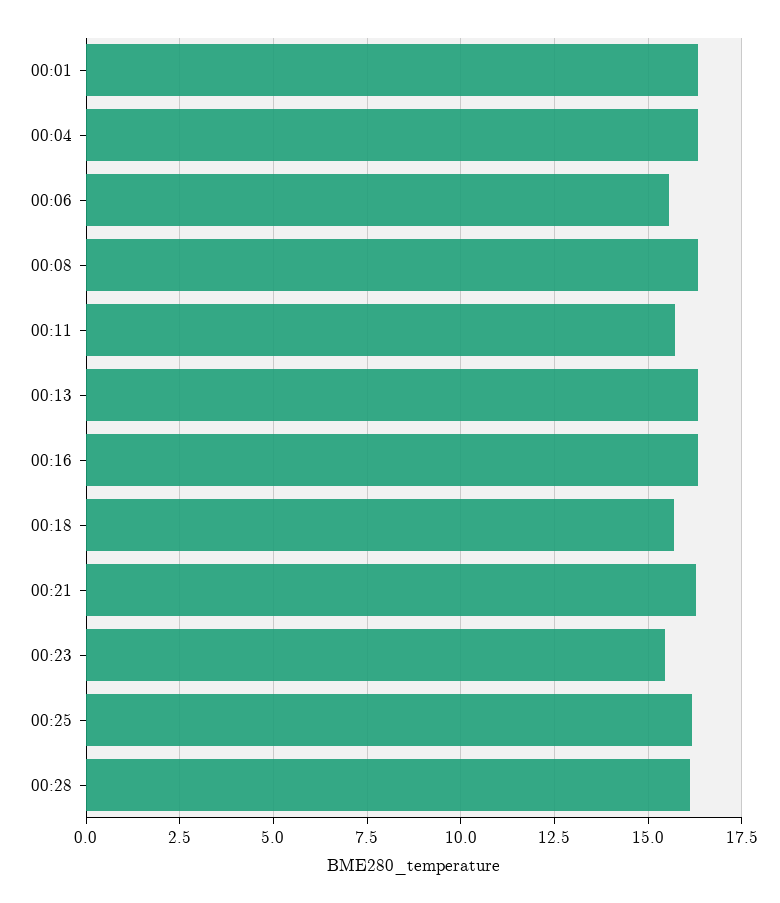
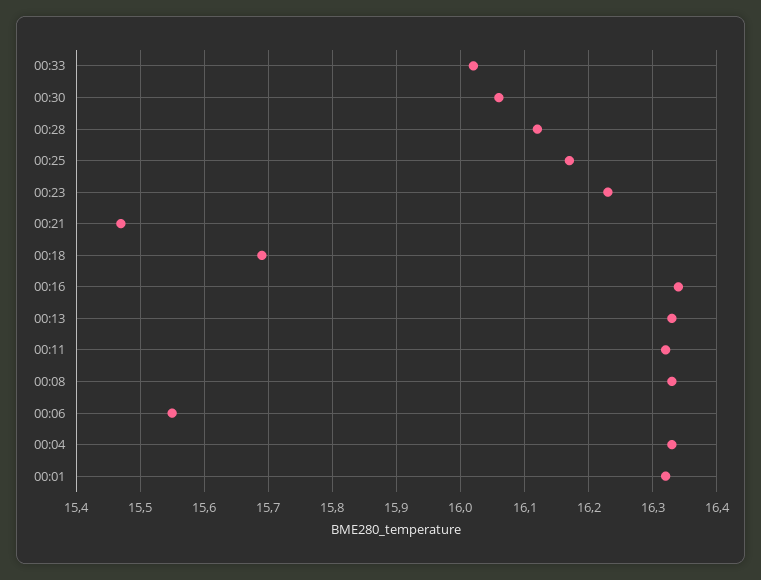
00:11: 15.75 -> 16.32
00:21: 16.25 -> 15.47
00:23: 15.5 -> 16.23
00:33: none -> 16.02
00:30: none -> 16.06

